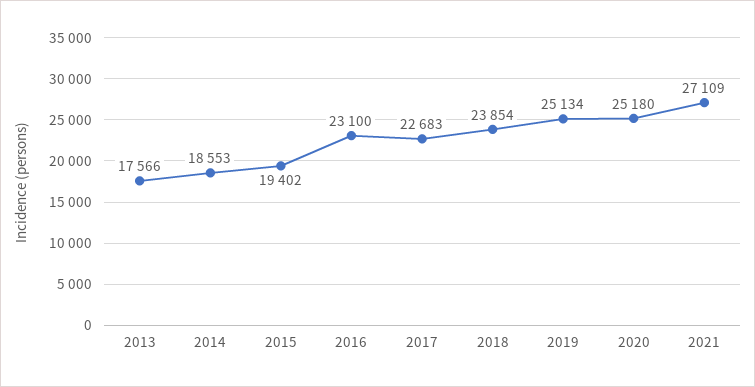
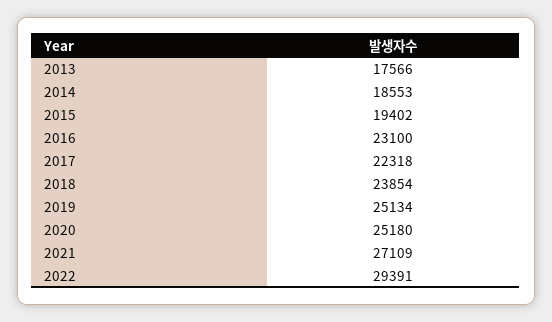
2017: 22683 -> 22318
2022: none -> 29391

